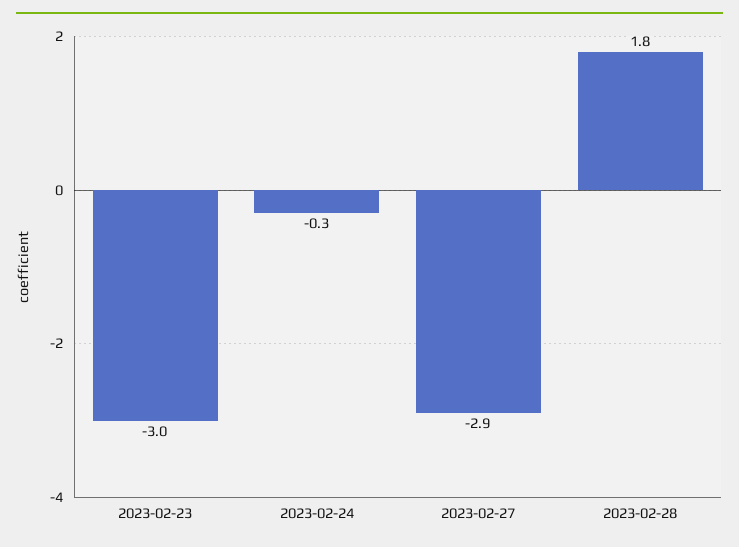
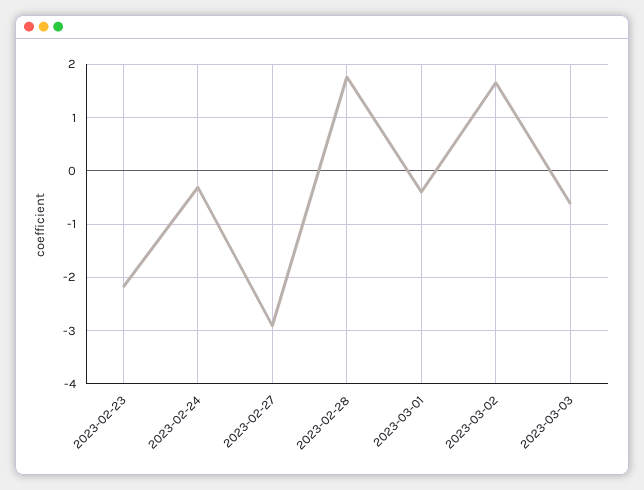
2023-02-23: -3 -> -2.2
2023-03-01: none -> -0.4
2023-03-02: none -> 1.6
2023-03-03: none -> -0.6

